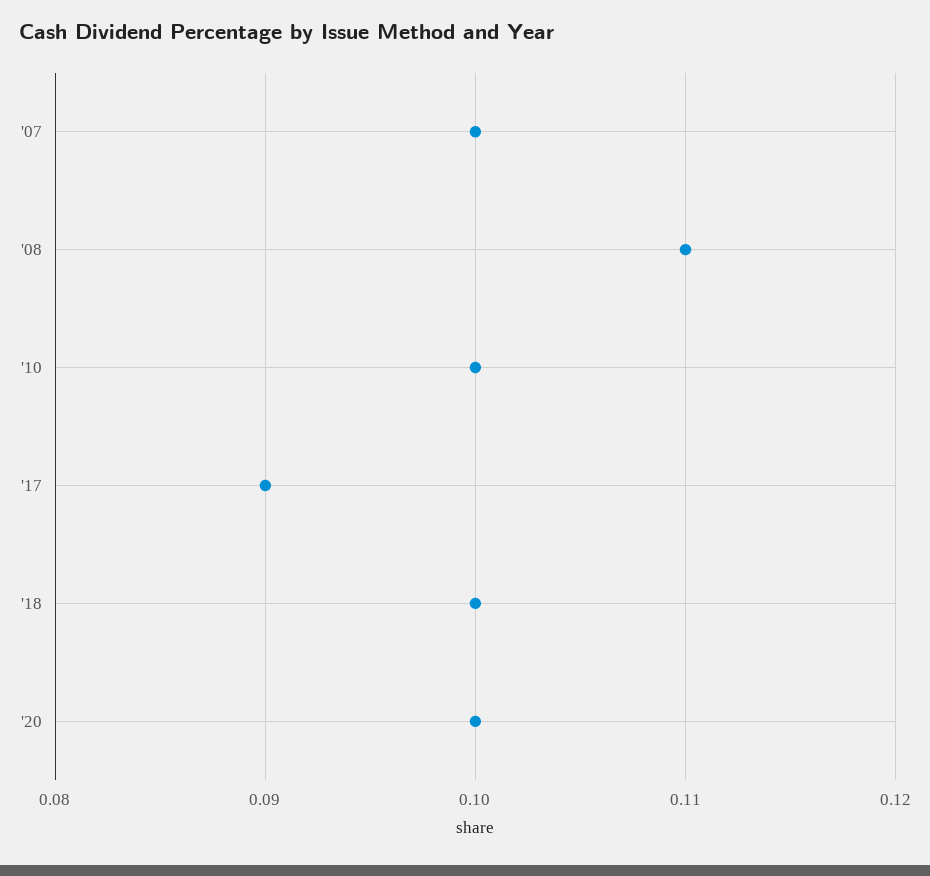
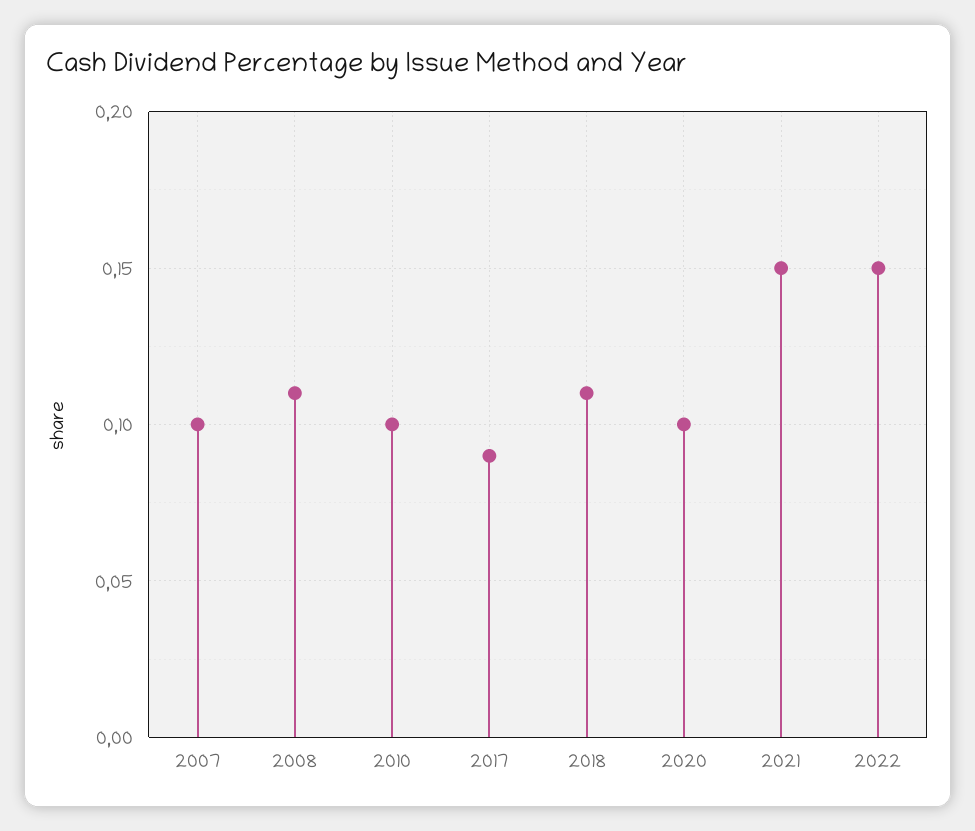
'18: 0.1 -> 0.11
2021: none -> 0.15
2022: none -> 0.15

